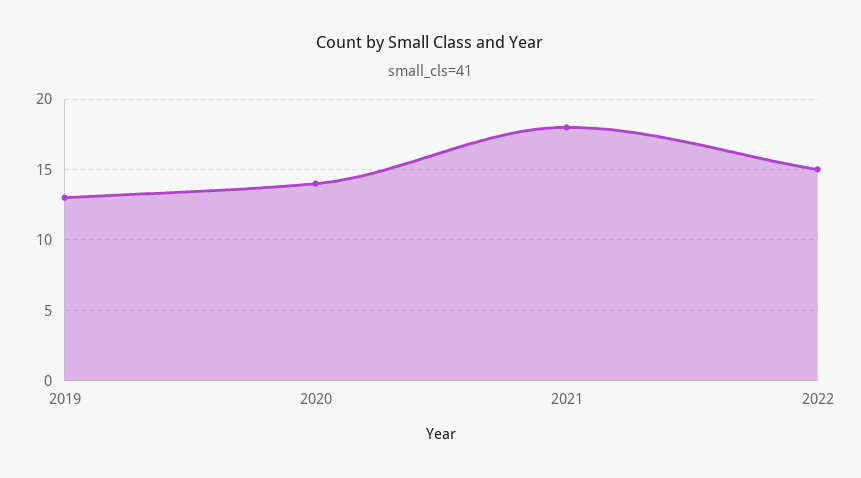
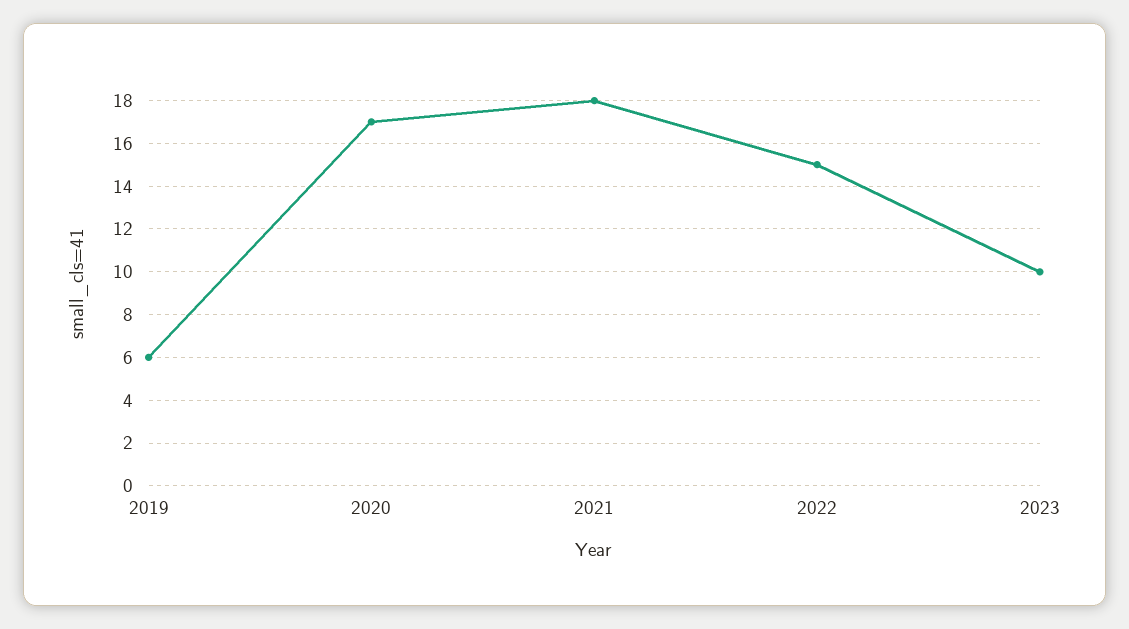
2019: 13 -> 6
2020: 14 -> 17
2023: none -> 10

